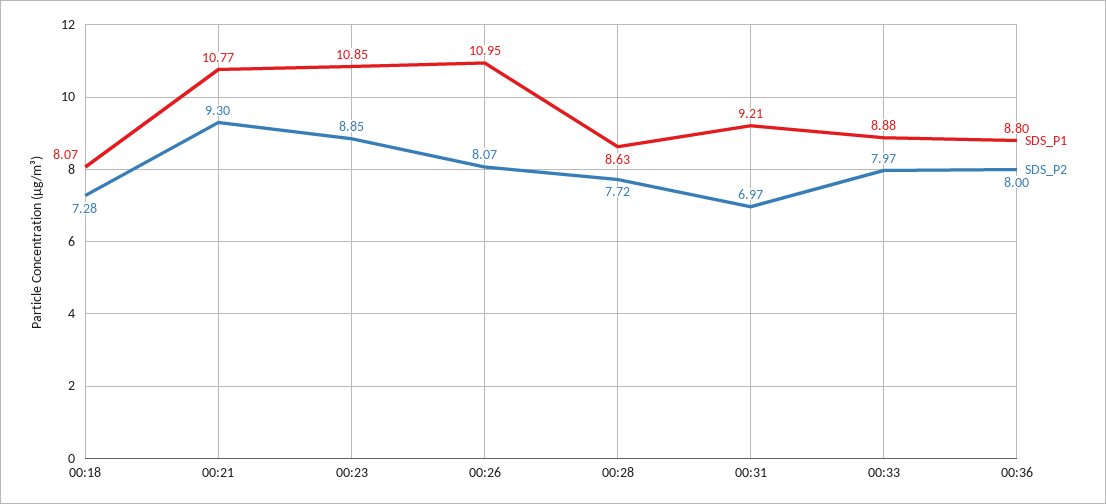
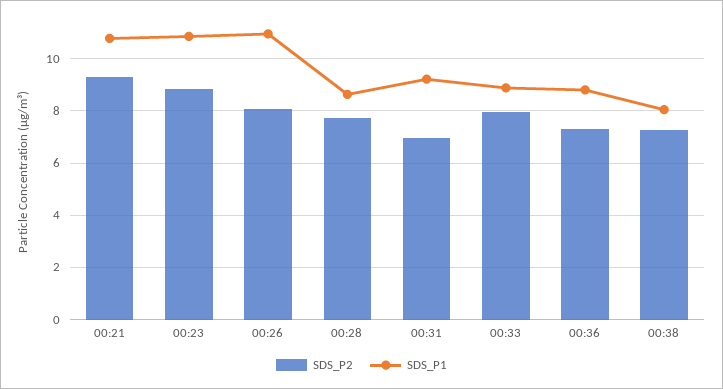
SDS_P1, 00:18: 8.07 -> none
SDS_P2, 00:18: 7.28 -> none
SDS_P2, 00:36: 8 -> 7.25
SDS_P2, 00:38: none -> 7.25
SDS_P1, 00:38: none -> 8

